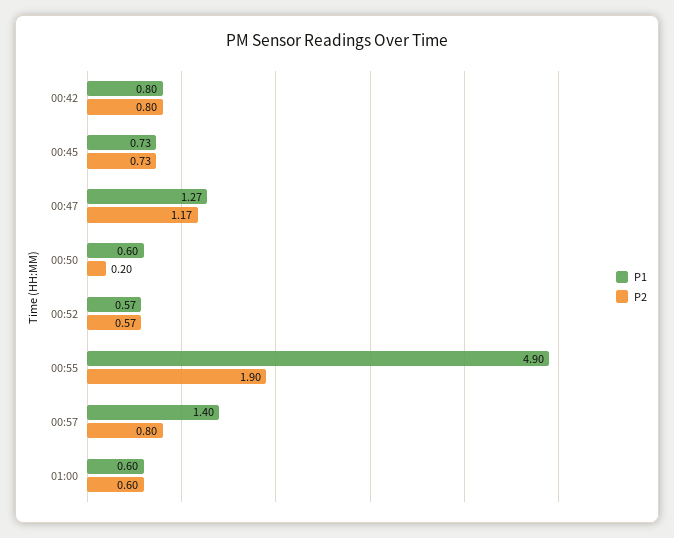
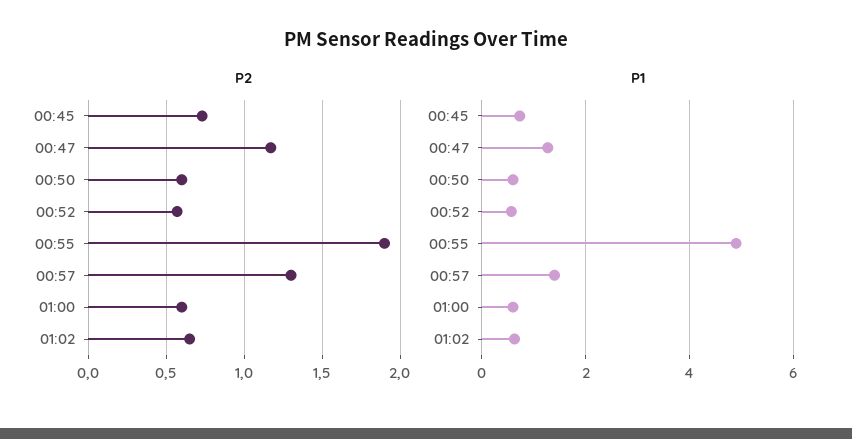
P1, 00:42: 0.8 -> none
P2, 00:42: 0.8 -> none
P2, 00:50: 0.2 -> 0.6
P2, 00:57: 0.8 -> 1.3
P2, 01:02: none -> 0.65
P1, 01:02: none -> 0.6

